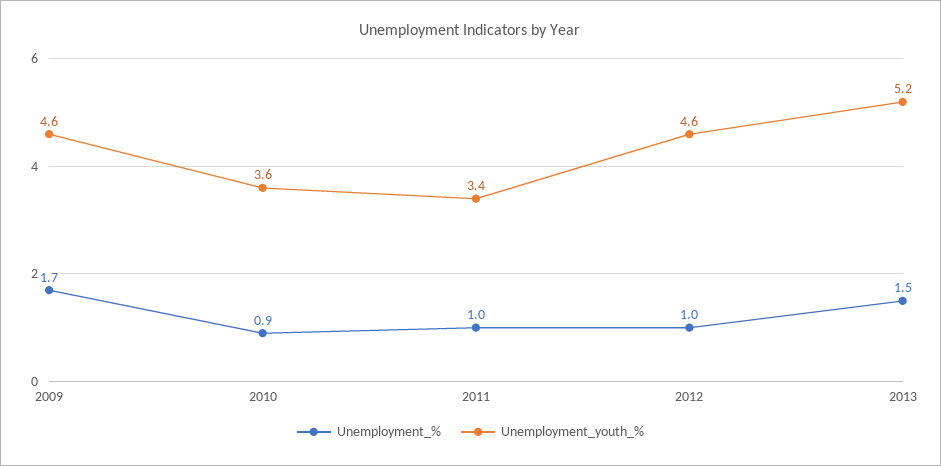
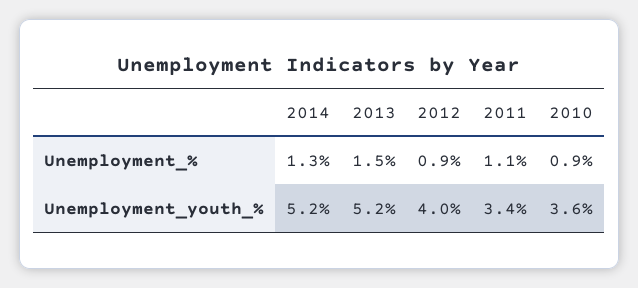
Unemployment_%, 2009: 1.7 -> none
Unemployment_youth_%, 2009: 4.6 -> none
Unemployment_%, 2011: 1 -> 1.1
Unemployment_%, 2012: 1 -> 0.9
Unemployment_youth_%, 2012: 4.6 -> 4
Unemployment_%, 2014: none -> 1.3
Unemployment_youth_%, 2014: none -> 5.2

